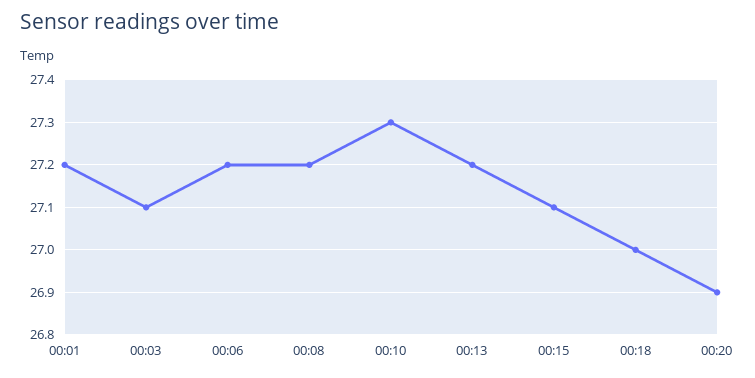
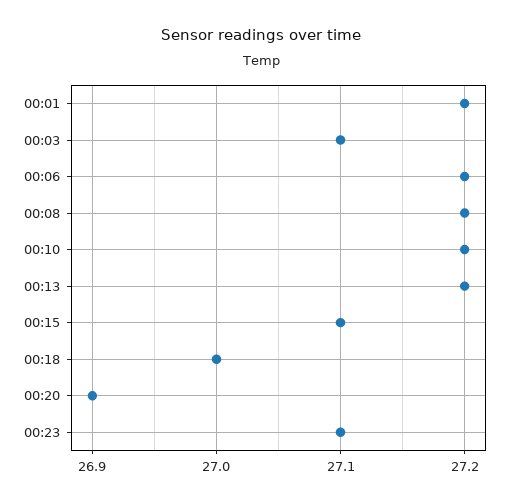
00:10: 27.3 -> 27.2
00:23: none -> 27.1

